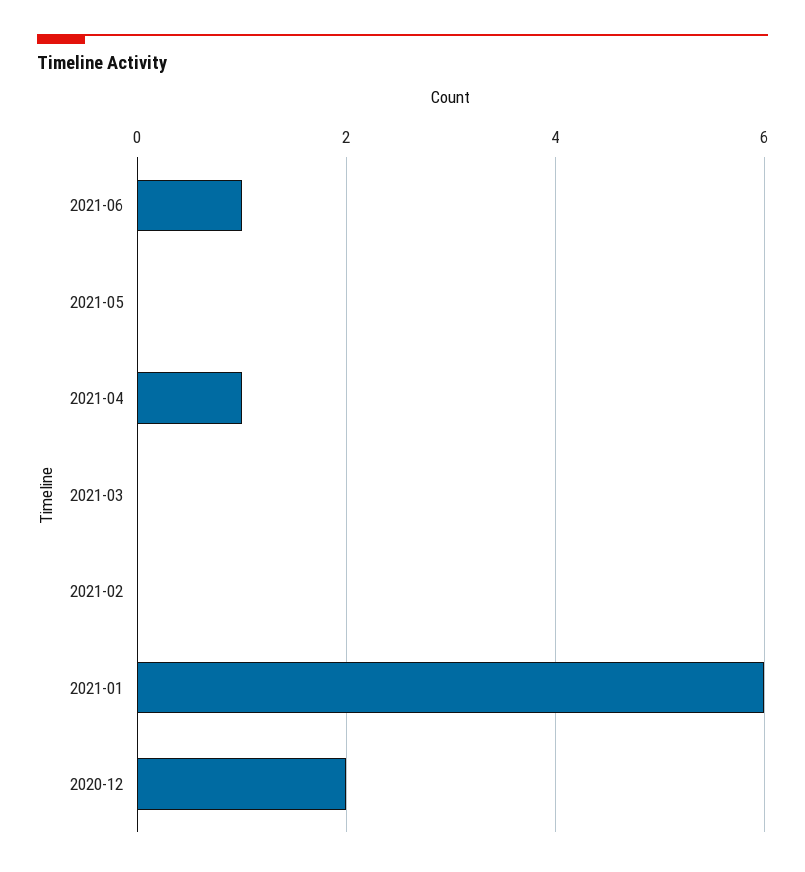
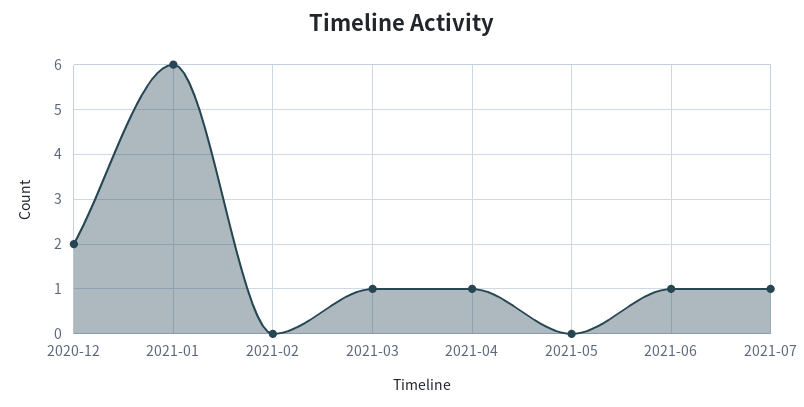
2021-03: 0 -> 1
2021-07: none -> 1

